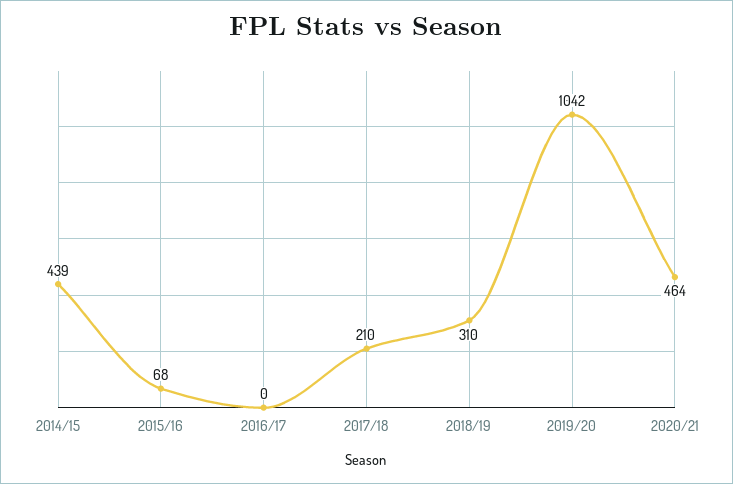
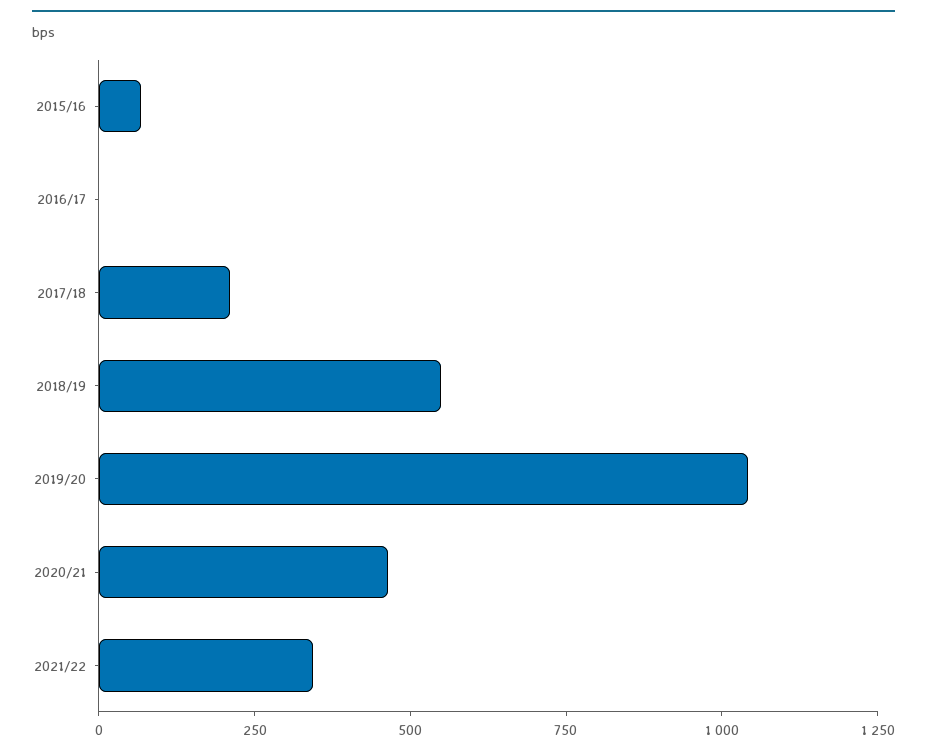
2014/15: 439 -> none
2018/19: 310 -> 550
2021/22: none -> 350

